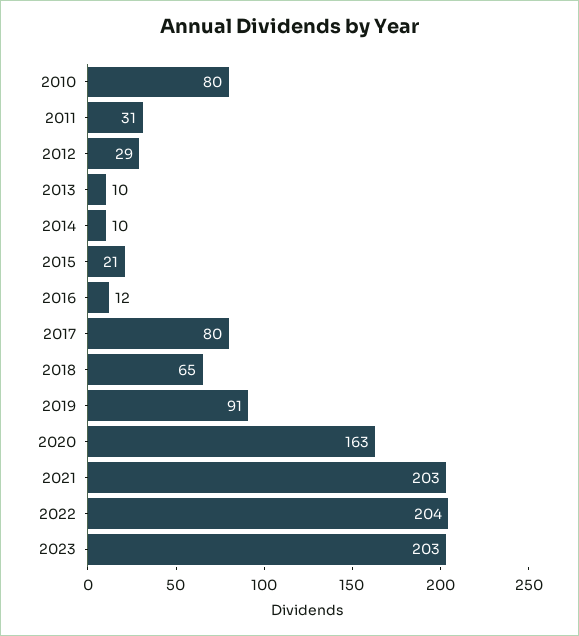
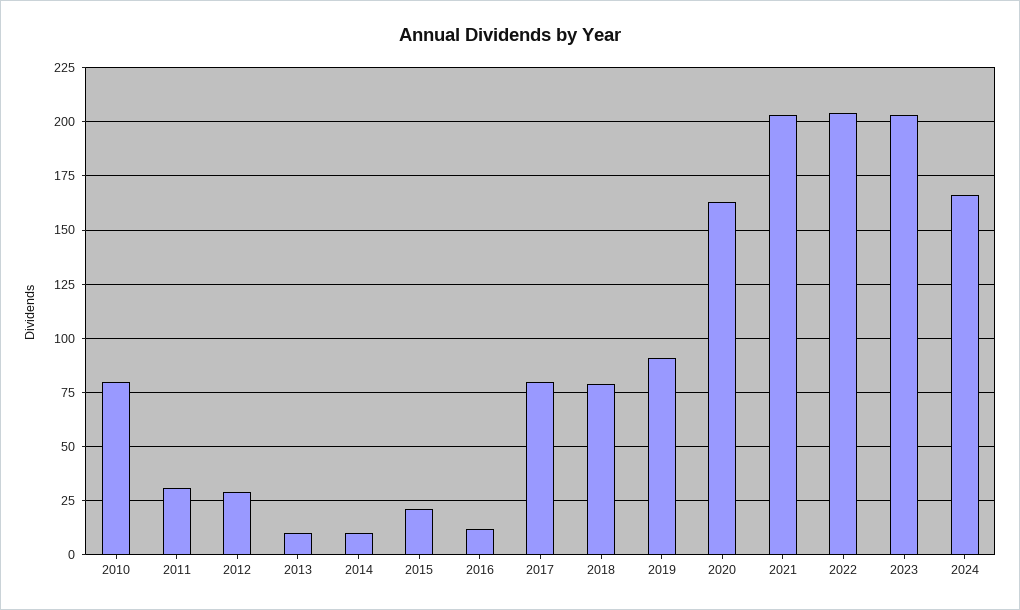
2018: 65 -> 80
2024: none -> 165

